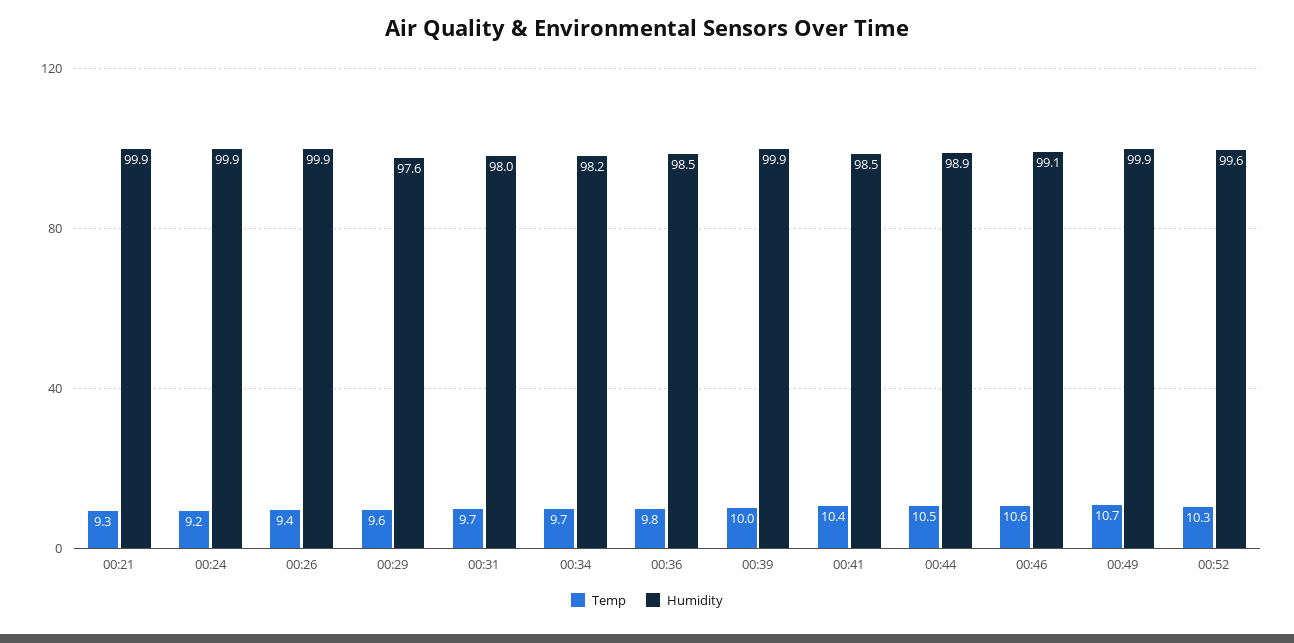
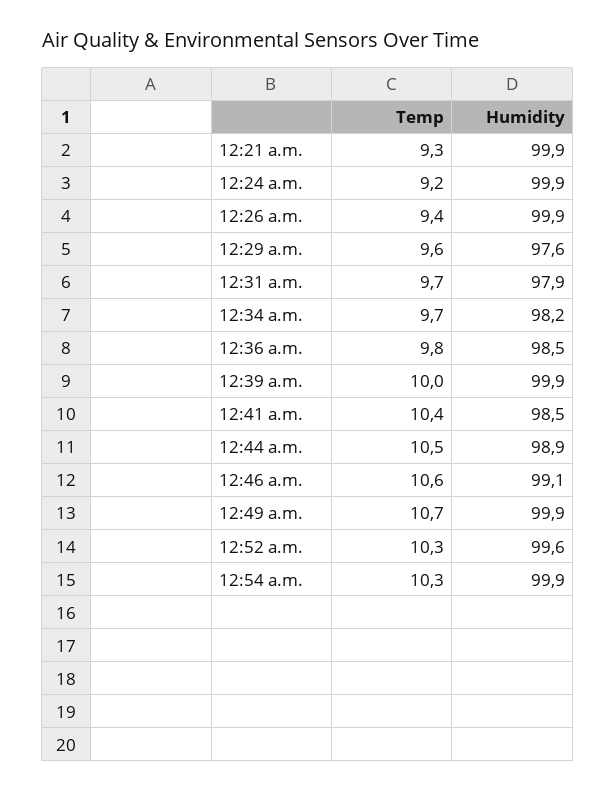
Humidity, 00:31: 98 -> 97.9
Temp, 12:54 a.m.: none -> 10.3
Humidity, 12:54 a.m.: none -> 99.9

